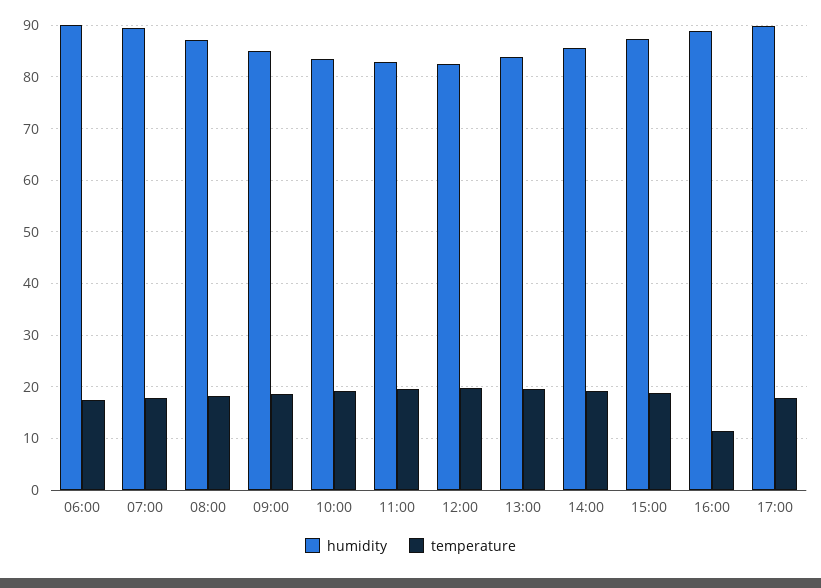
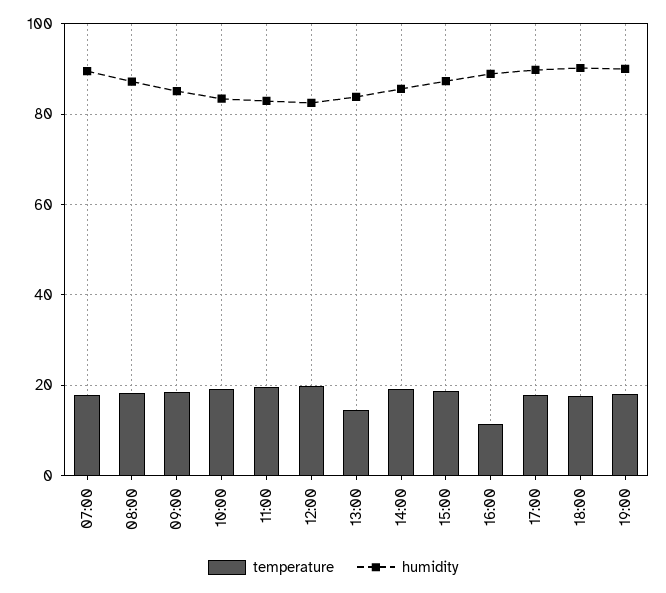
humidity, 06:00: 90 -> none
temperature, 06:00: 18 -> none
temperature, 13:00: 20 -> 14
temperature, 18:00: none -> 18
humidity, 18:00: none -> 90
temperature, 19:00: none -> 18
humidity, 19:00: none -> 90

